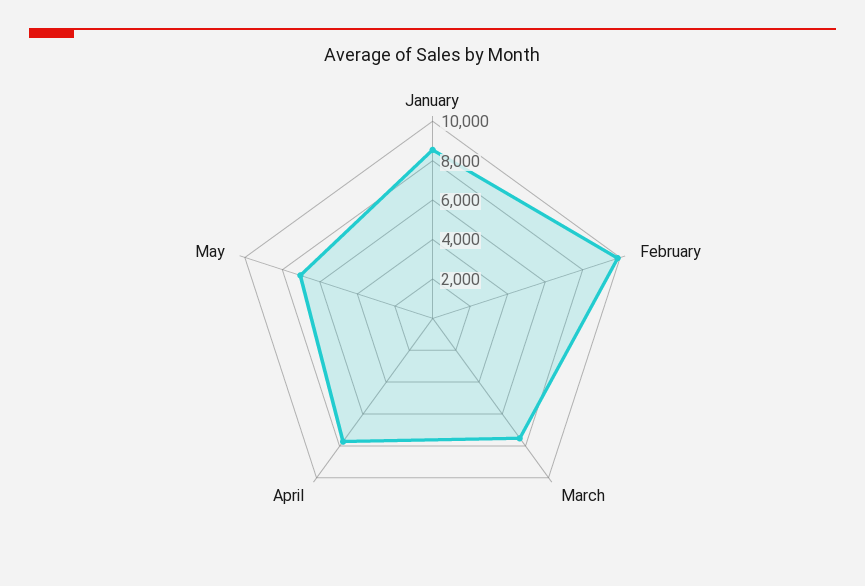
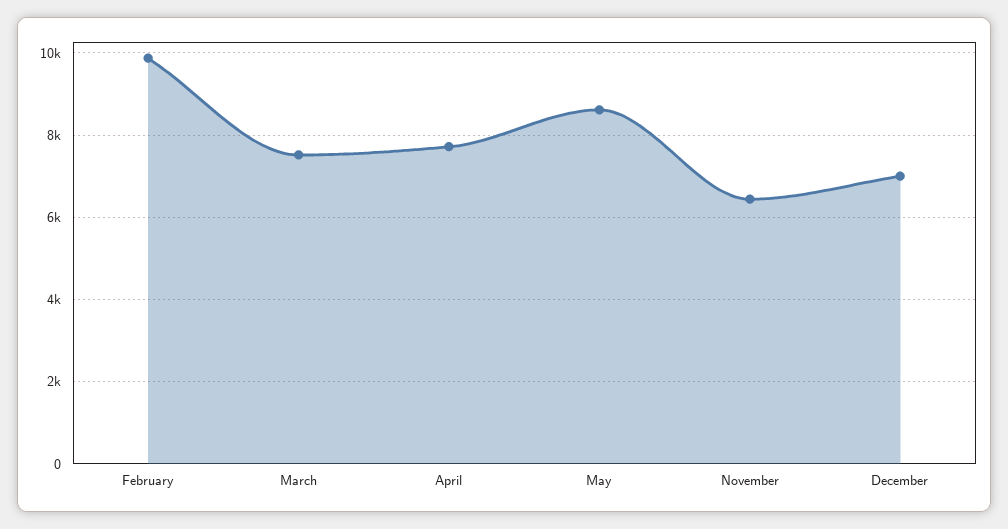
January: 8500 -> none
May: 7000 -> 8600
November: none -> 6400
December: none -> 7000

